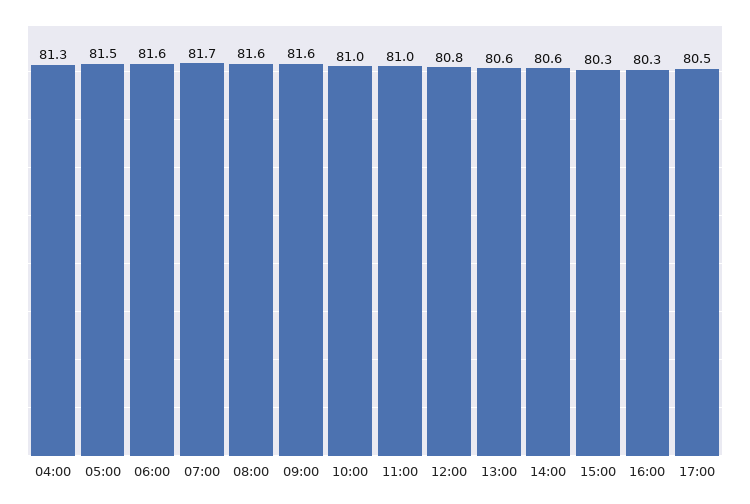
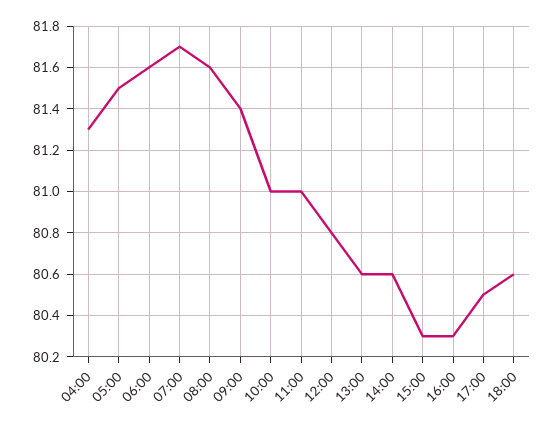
09:00: 81.6 -> 81.4
18:00: none -> 80.6

